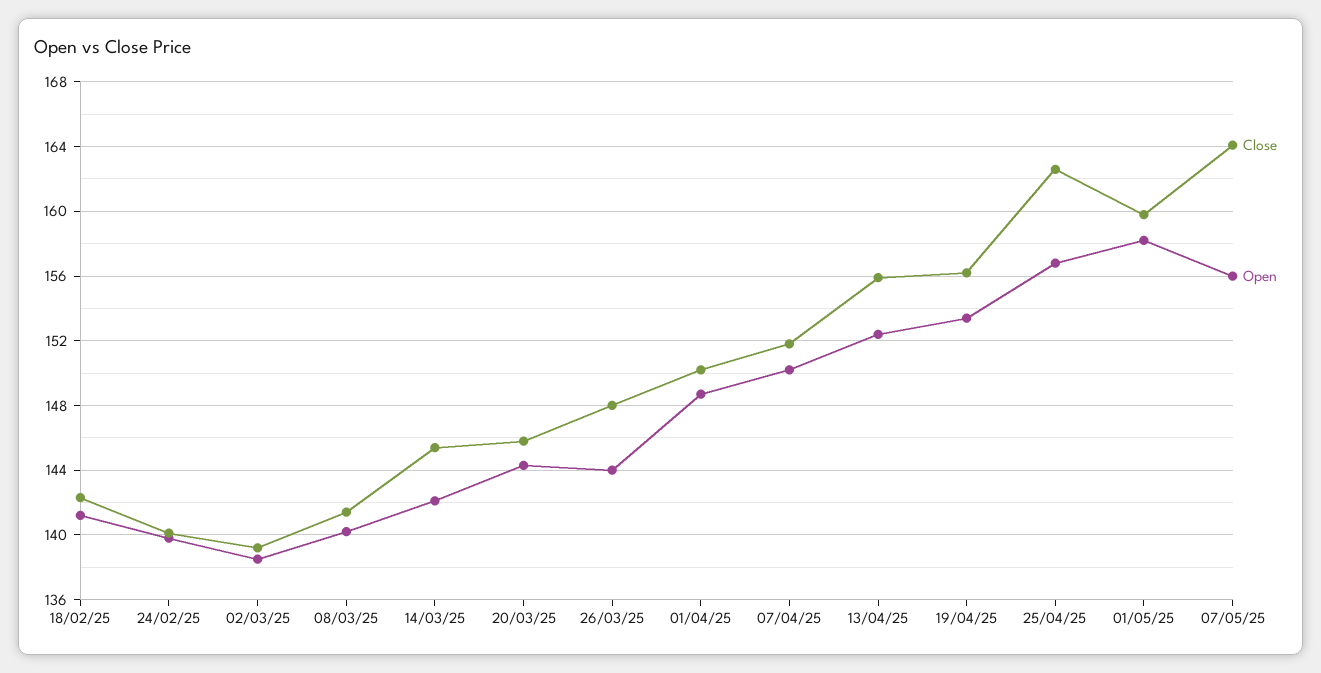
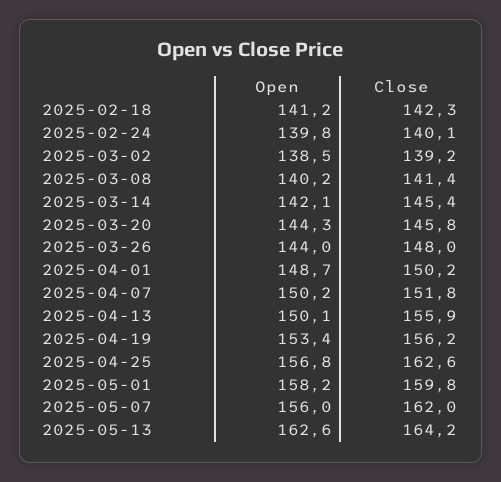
Open, 13/04/25: 152.5 -> 150.1
Close, 07/05/25: 164 -> 162
Open, 2025-05-13: none -> 162.6
Close, 2025-05-13: none -> 164.2

